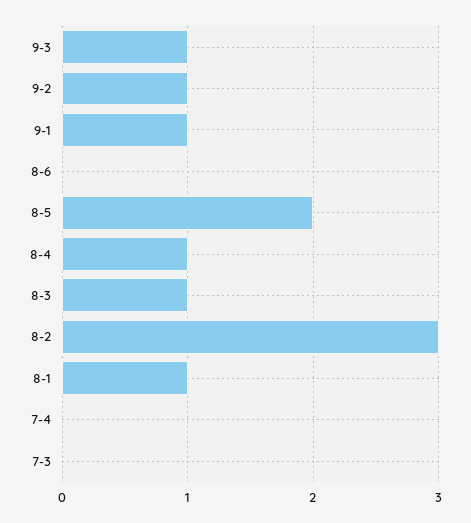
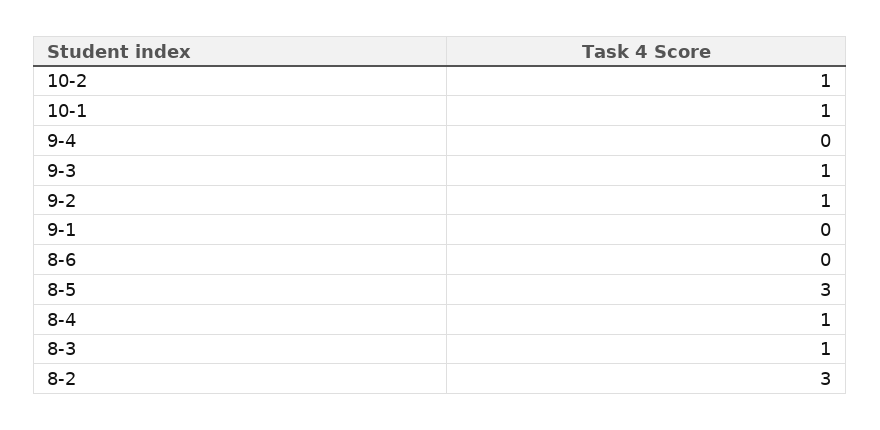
9-1: 1 -> 0
8-5: 2 -> 3
8-1: 1 -> none
7-4: 0 -> none
7-3: 0 -> none
10-2: none -> 1
10-1: none -> 1
9-4: none -> 0

